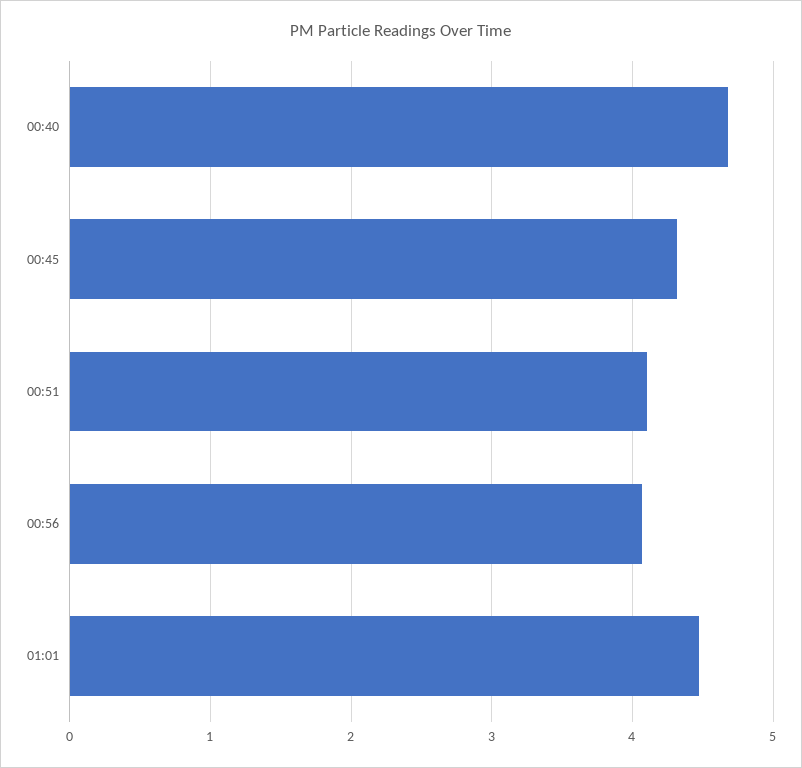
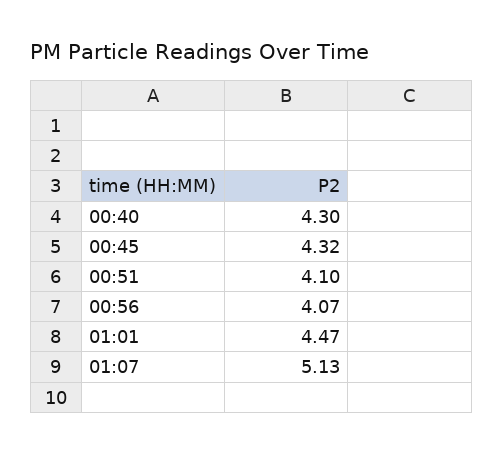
00:40: 4.7 -> 4.3
01:07: none -> 5.13

